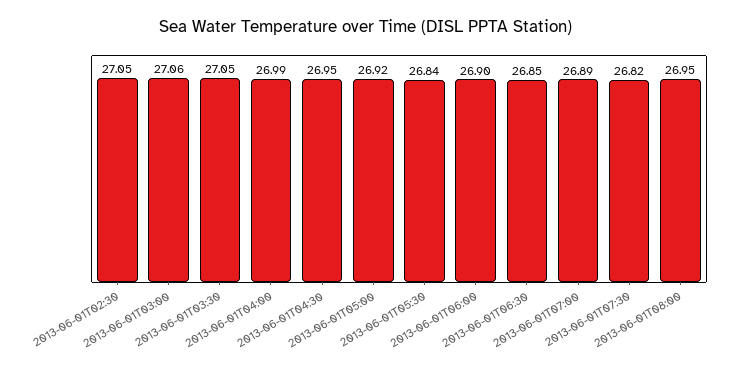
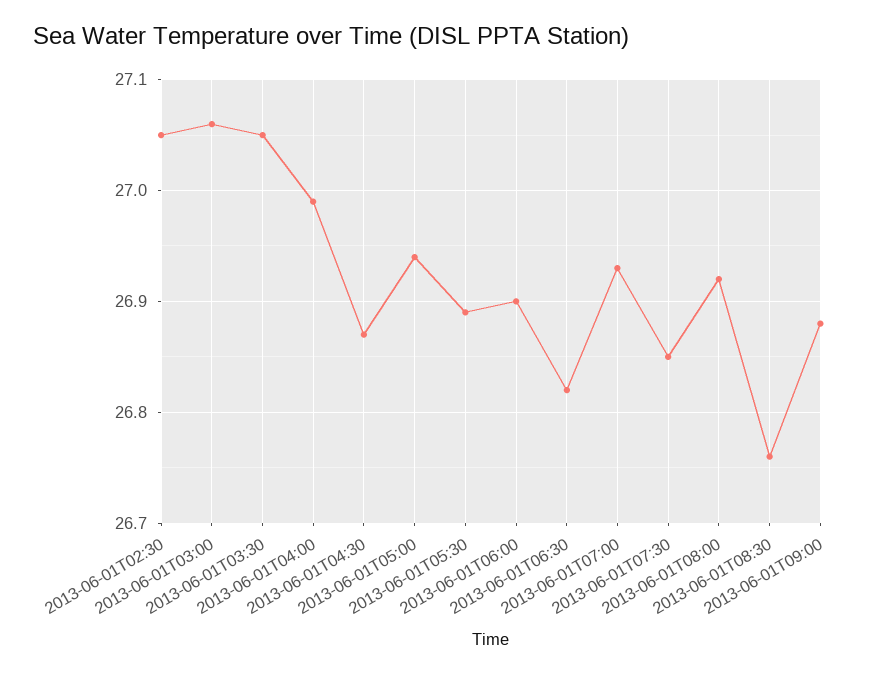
2013-06-01T04:30: 26.95 -> 26.87
2013-06-01T05:00: 26.92 -> 26.94
2013-06-01T05:30: 26.84 -> 26.89
2013-06-01T06:30: 26.85 -> 26.82
2013-06-01T07:00: 26.89 -> 26.93
2013-06-01T07:30: 26.82 -> 26.85
2013-06-01T08:00: 26.95 -> 26.92
2013-06-01T08:30: none -> 26.76
2013-06-01T09:00: none -> 26.88

